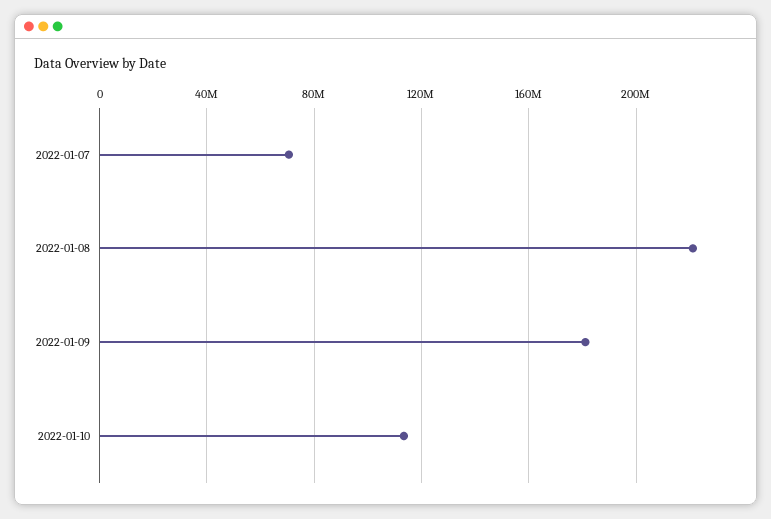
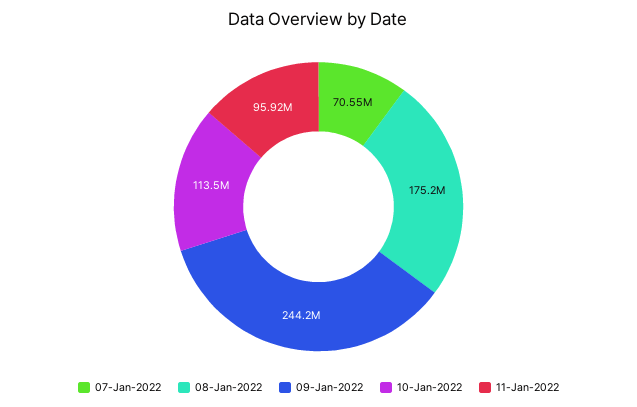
2022-01-08: 220000000 -> 175200000
2022-01-09: 180000000 -> 244200000
11-Jan-2022: none -> 95920000

